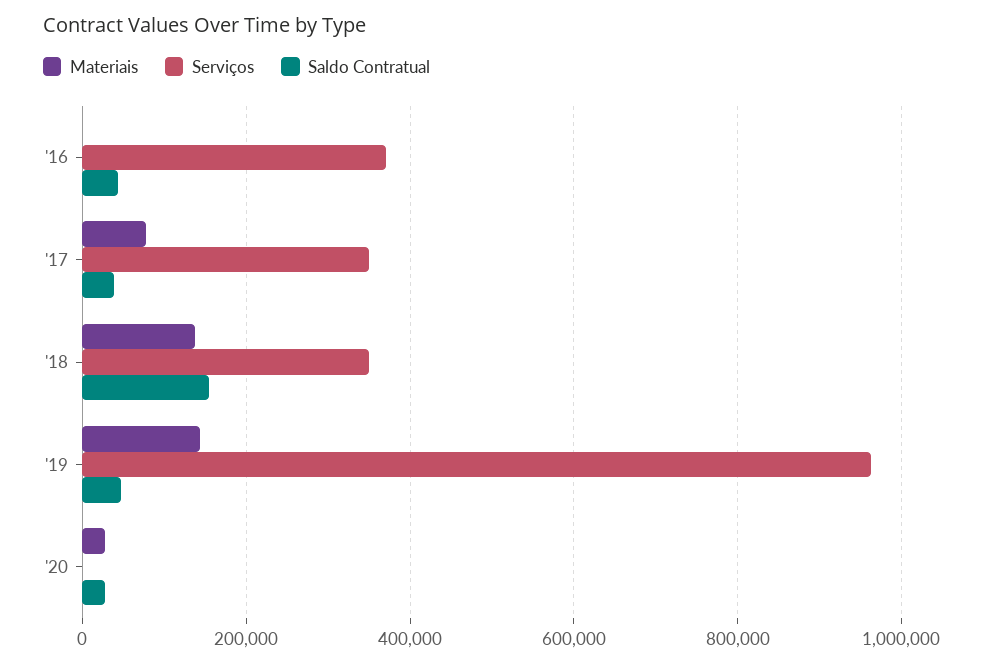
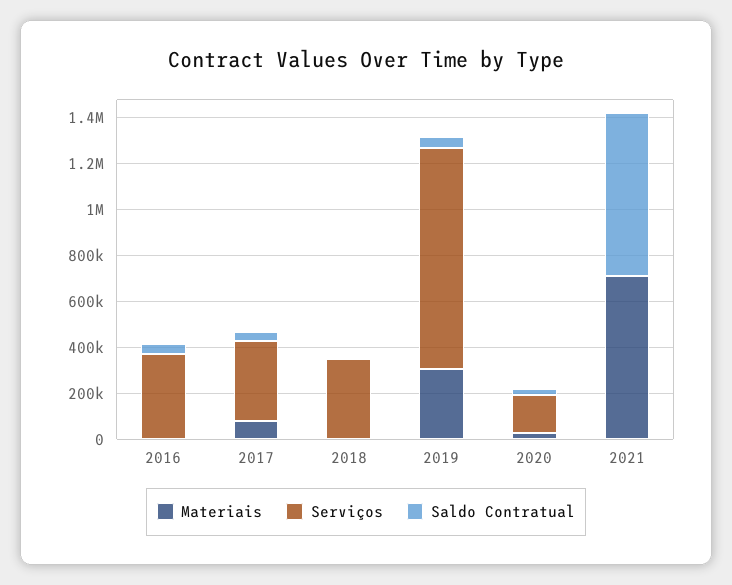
Materiais, '18: 140000 -> 0
Saldo Contratual, '18: 160000 -> 0
Materiais, '19: 140000 -> 300000
Serviços, '20: 0 -> 150000
Materiais, 2021: none -> 700000
Serviços, 2021: none -> 0
Saldo Contratual, 2021: none -> 700000

